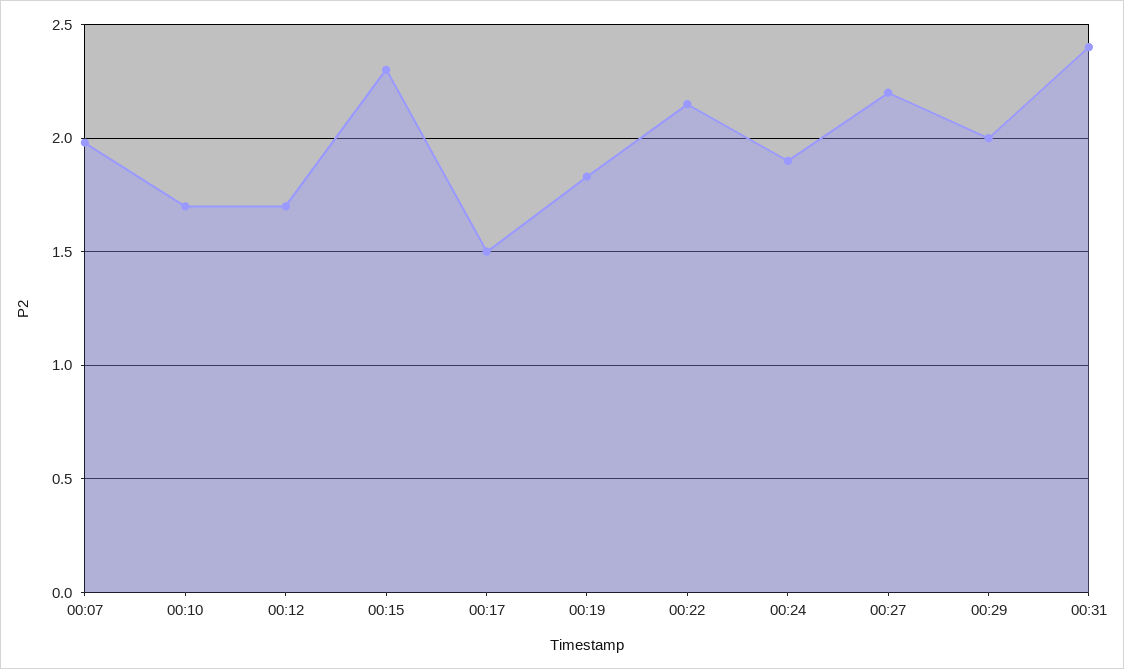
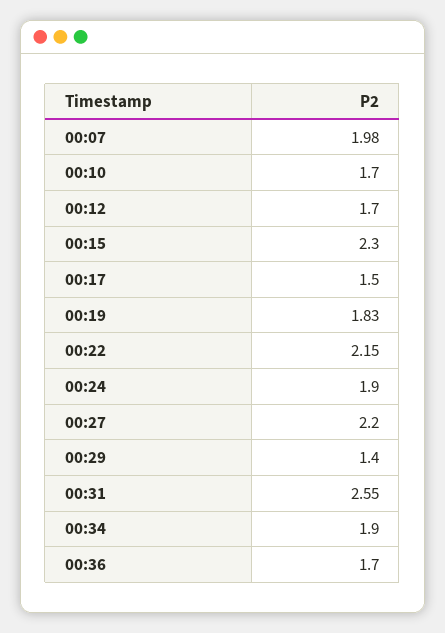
00:29: 2 -> 1.4
00:31: 2.4 -> 2.55
00:34: none -> 1.9
00:36: none -> 1.7

